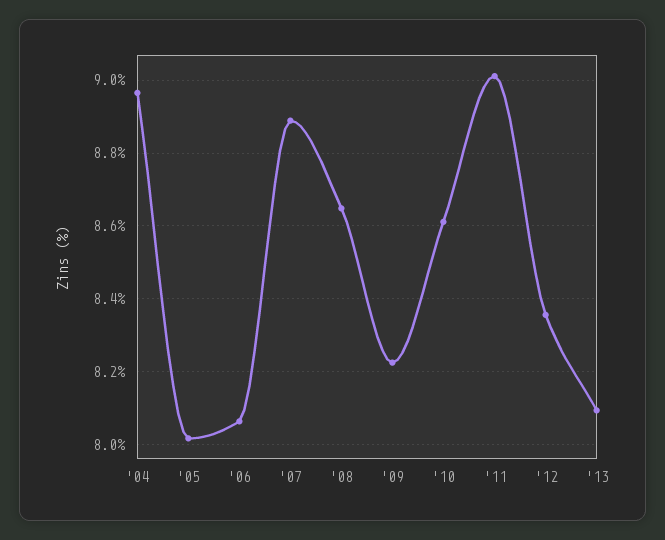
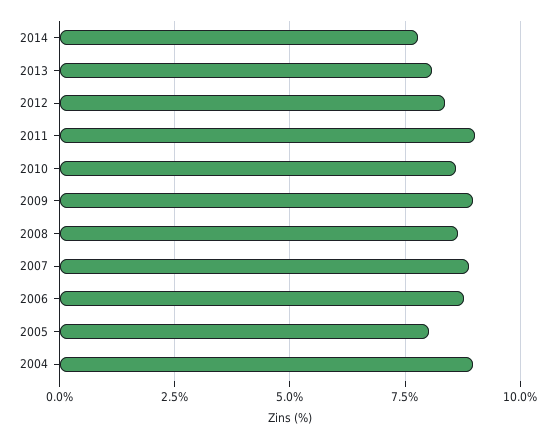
'06: 8.06 -> 8.75
'09: 8.22 -> 9
2014: none -> 7.75

